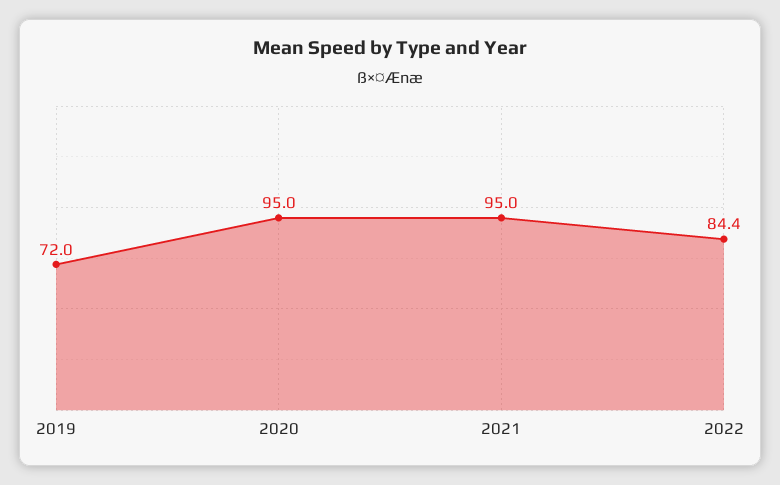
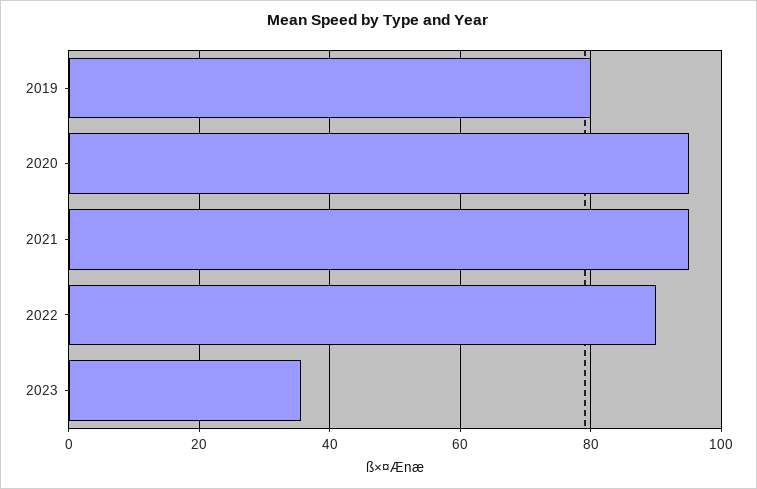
2019: 72 -> 80
2022: 84.4 -> 90
2023: none -> 36

